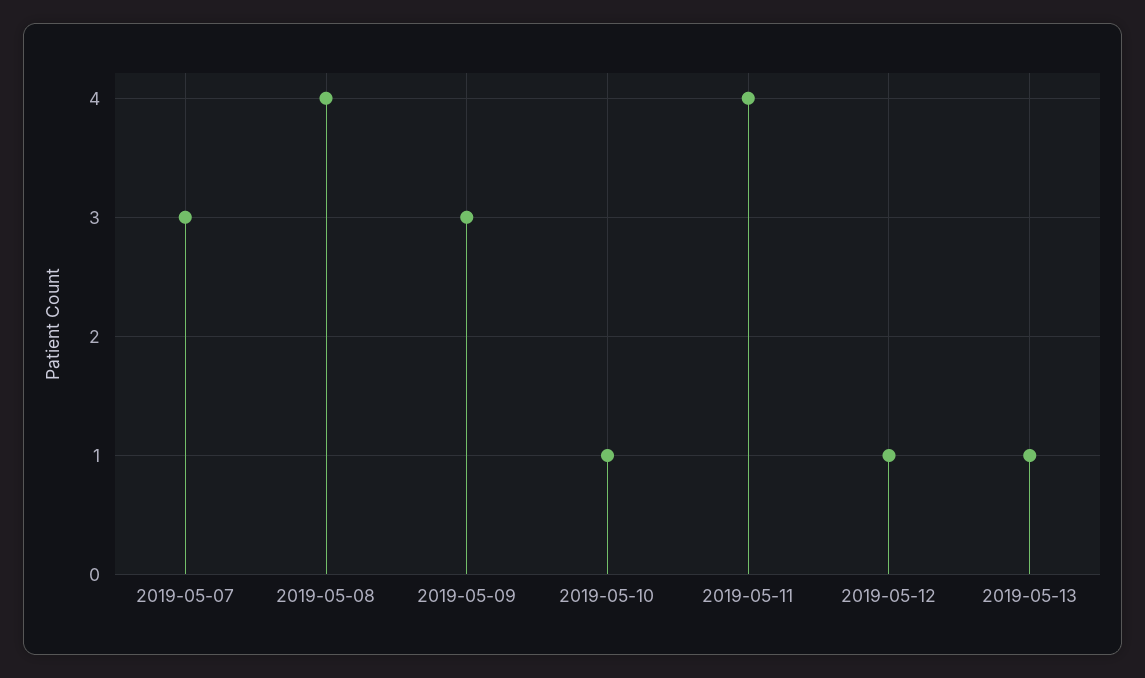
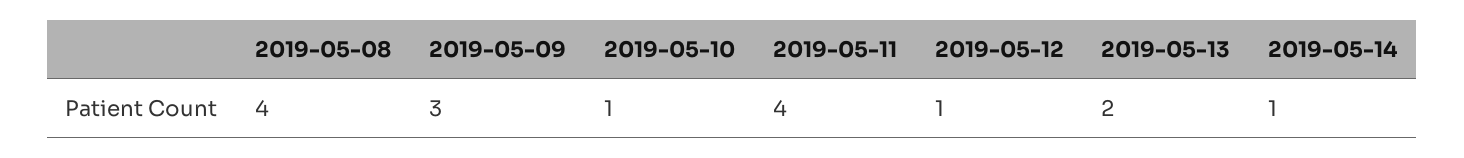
2019-05-07: 3 -> none
2019-05-13: 1 -> 2
2019-05-14: none -> 1

